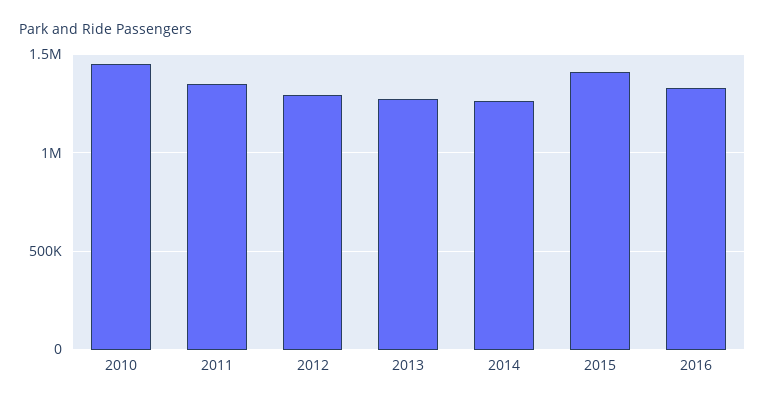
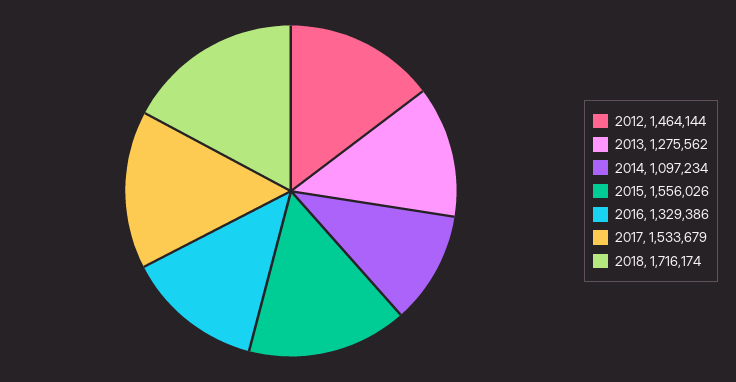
2010: 1450000 -> none
2011: 1350000 -> none
2012: 1300000 -> 1464144
2014: 1250000 -> 1097234
2015: 1400000 -> 1556026
2017: none -> 1533679
2018: none -> 1716174

